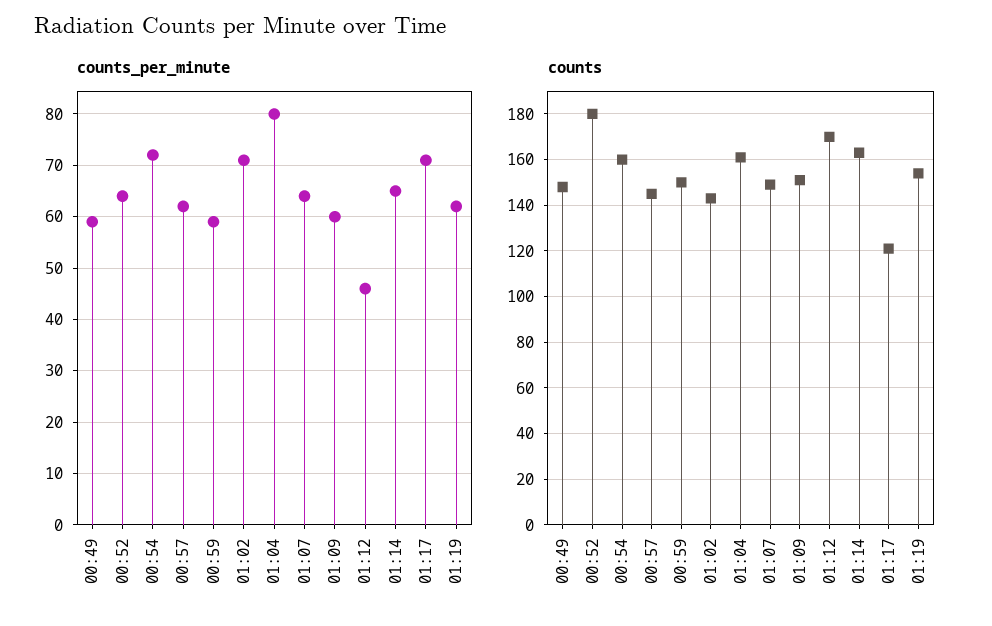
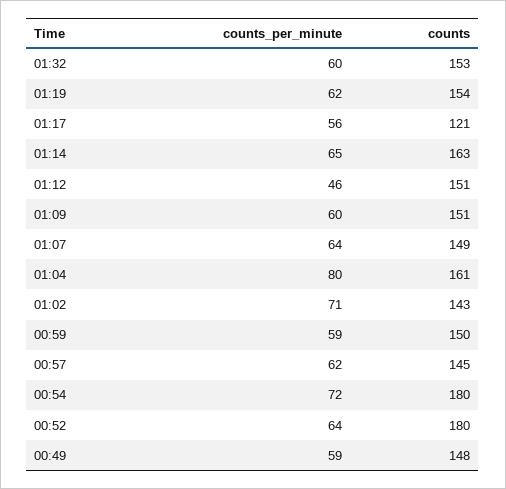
counts_per_minute, 01:17: 70 -> 56
counts, 00:54: 160 -> 180
counts, 01:12: 170 -> 151
counts_per_minute, 01:32: none -> 60
counts, 01:32: none -> 153

